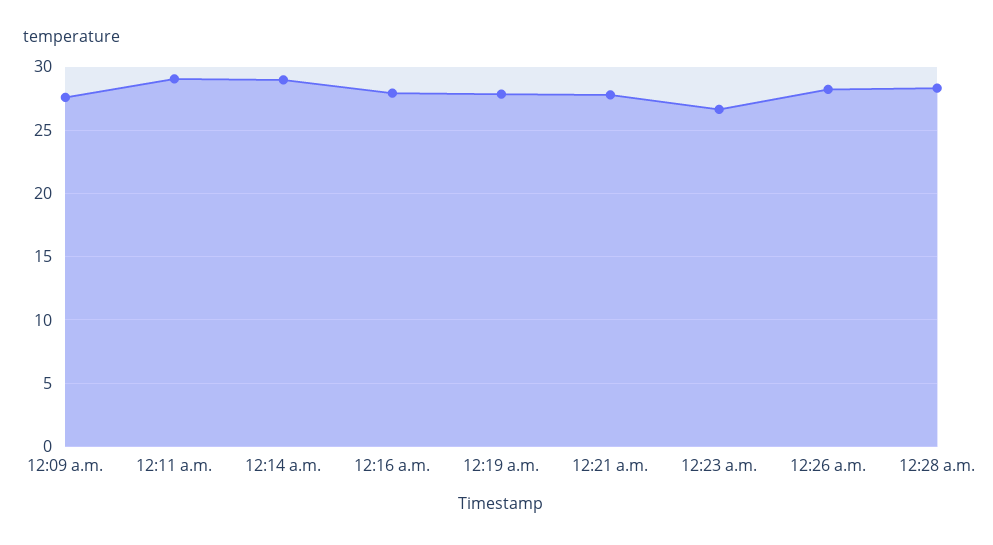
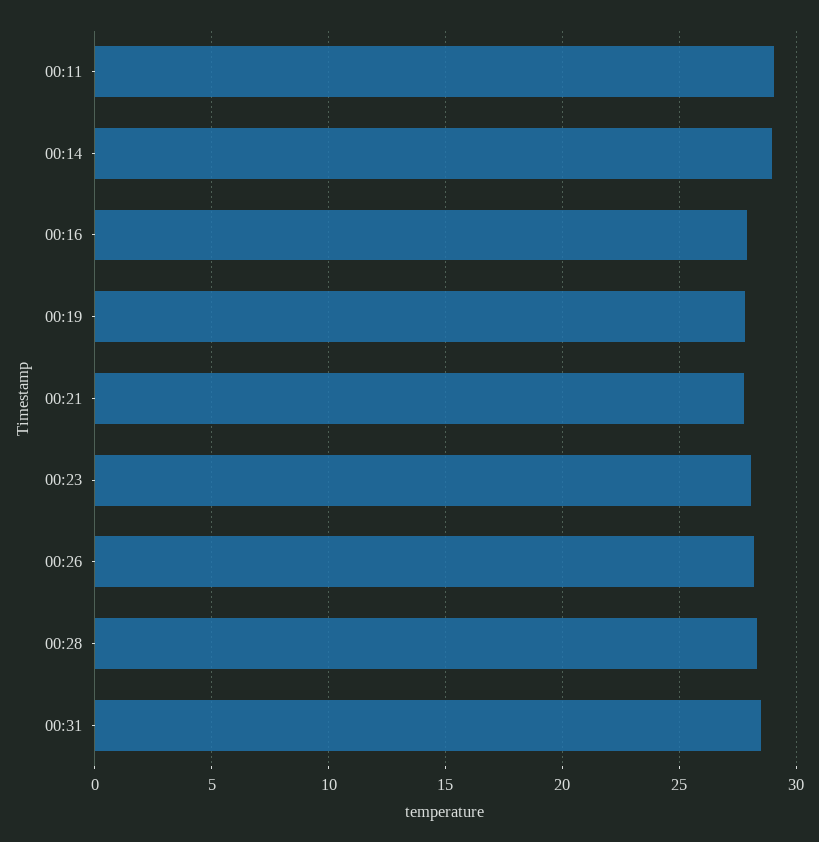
12:09 a.m.: 27.5 -> none
12:23 a.m.: 26.5 -> 28
00:31: none -> 28.5

